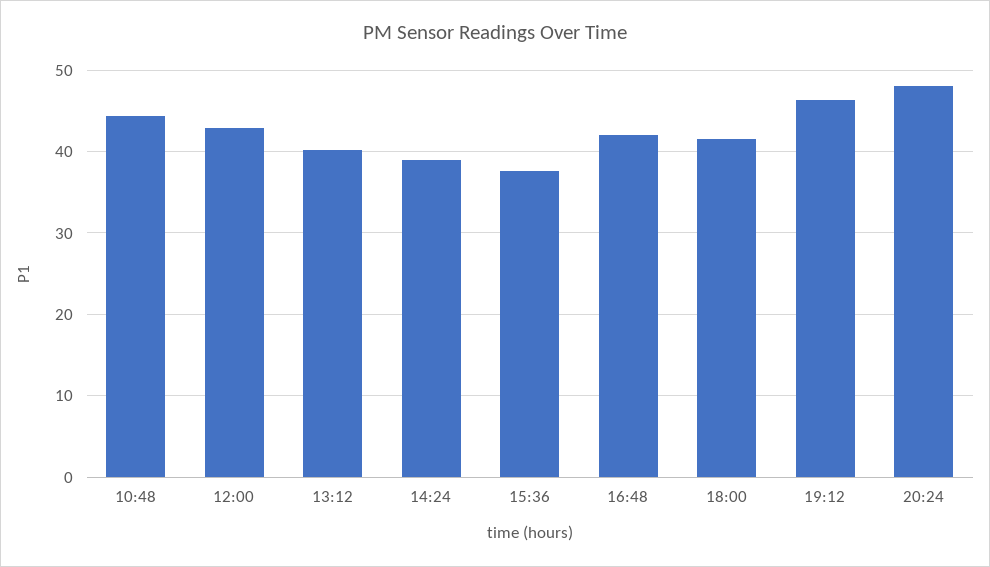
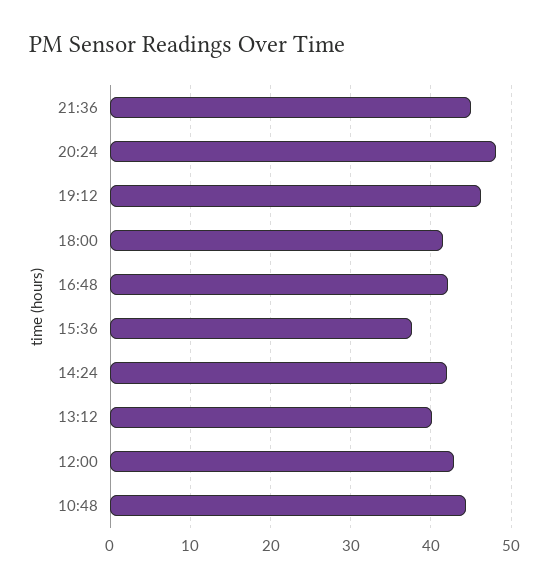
14:24: 39 -> 42
21:36: none -> 45

